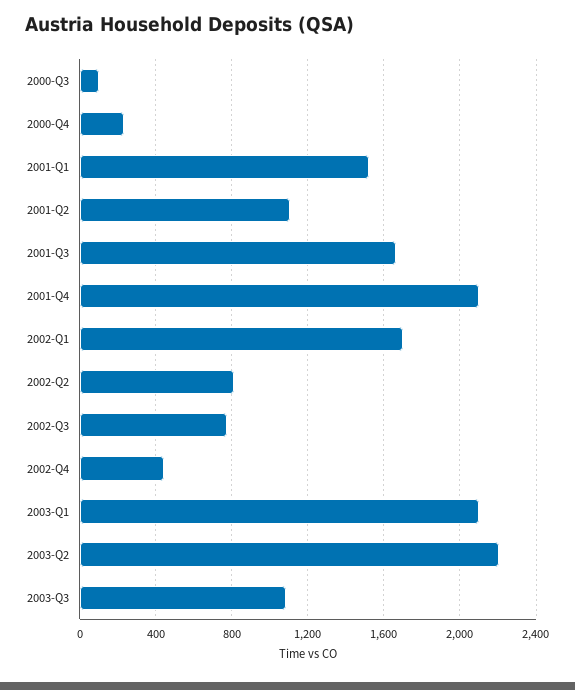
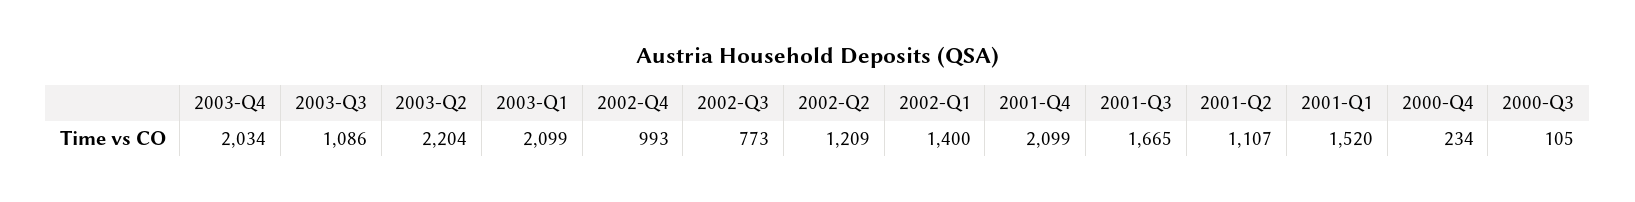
2002-Q1: 1700 -> 1400
2002-Q2: 800 -> 1209
2002-Q4: 450 -> 993
2003-Q4: none -> 2034

